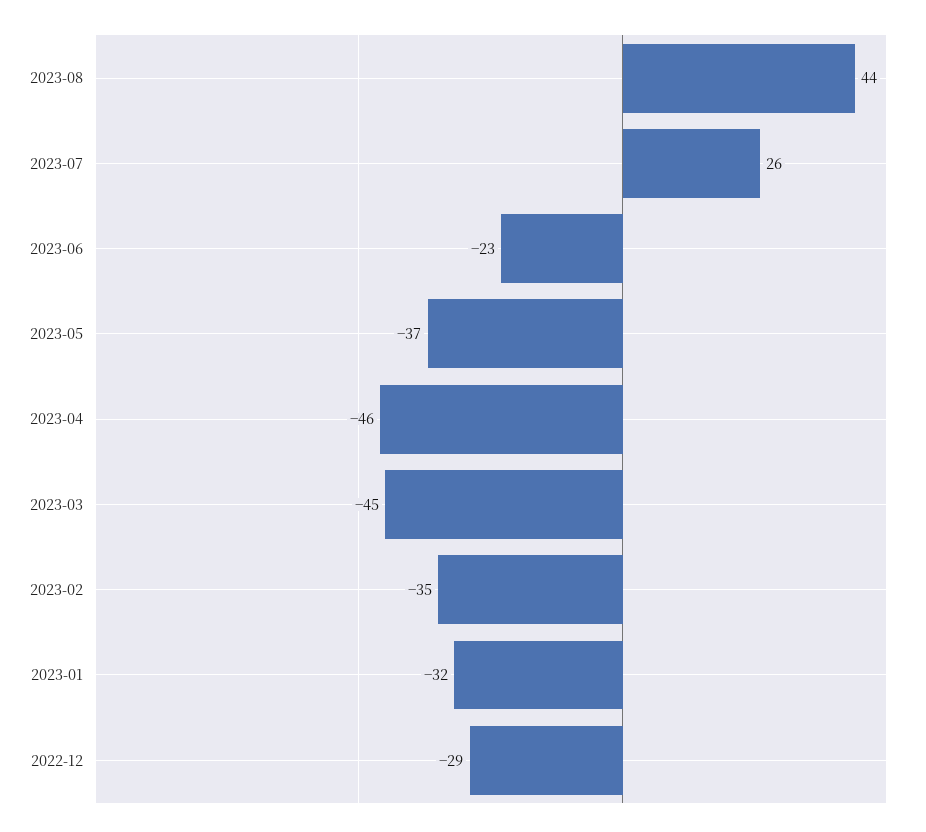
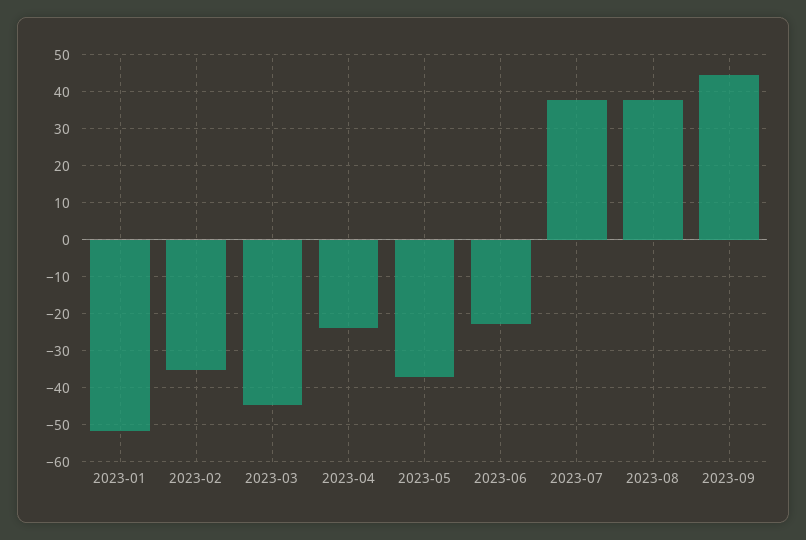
2023-08: 44 -> 38
2023-07: 26 -> 38
2023-04: -46 -> -24
2023-01: -32 -> -52
2022-12: -29 -> none
2023-09: none -> 44

